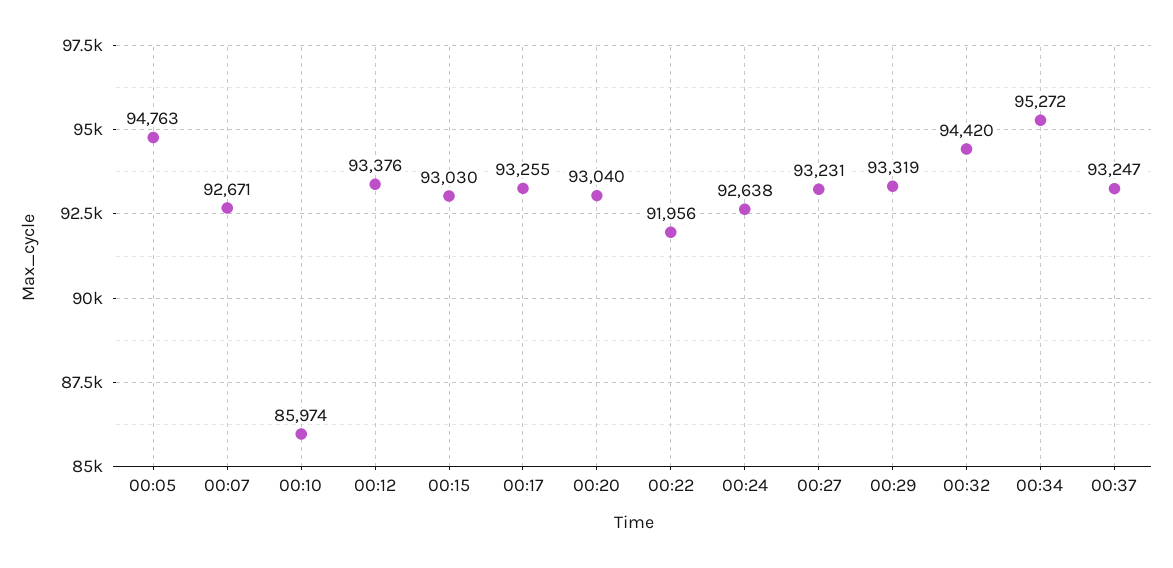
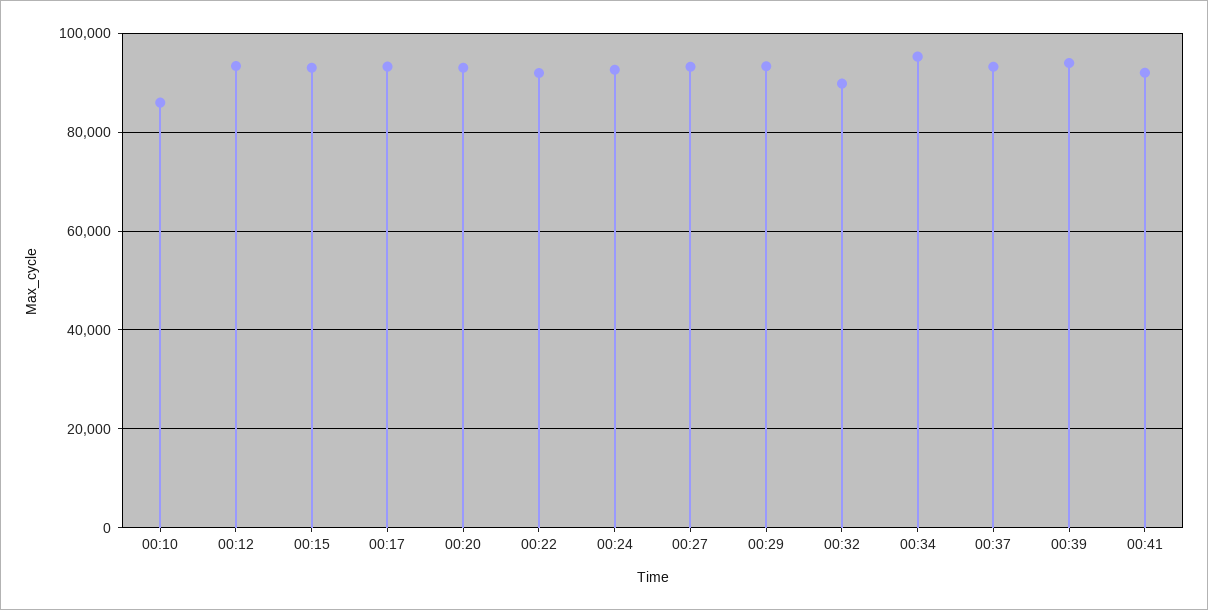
00:05: 94763 -> none
00:07: 92671 -> none
00:32: 94420 -> 90000
00:39: none -> 94000
00:41: none -> 92000

